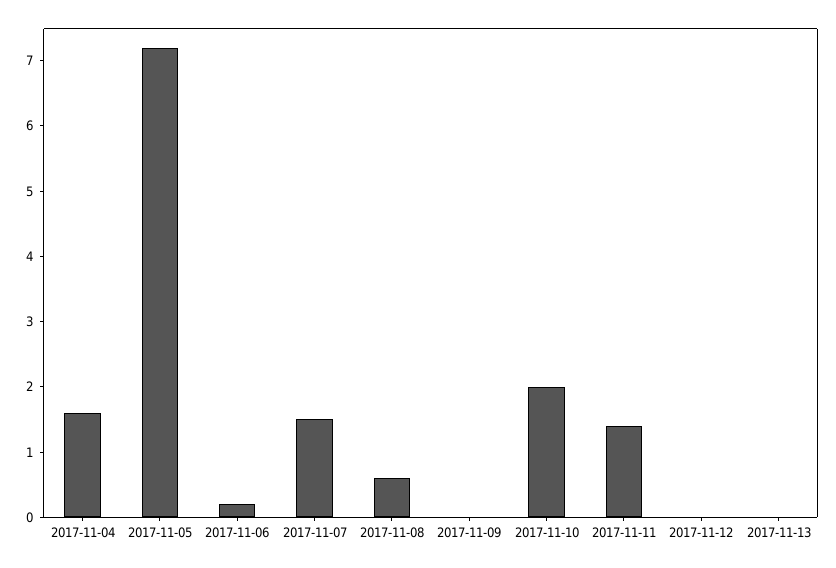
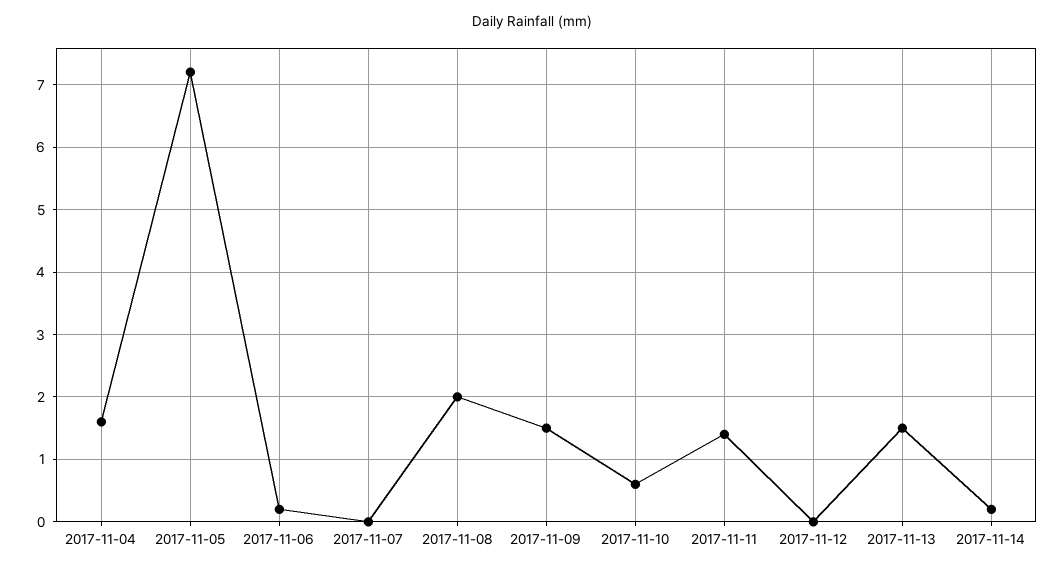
2017-11-07: 1.5 -> 0
2017-11-08: 0.5 -> 2
2017-11-09: 0 -> 1.5
2017-11-10: 2 -> 0.6
2017-11-13: 0 -> 1.5
2017-11-14: none -> 0.2

